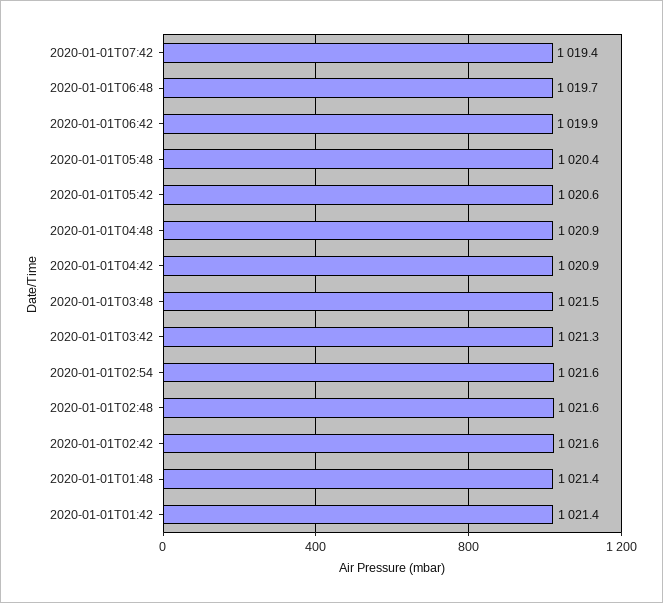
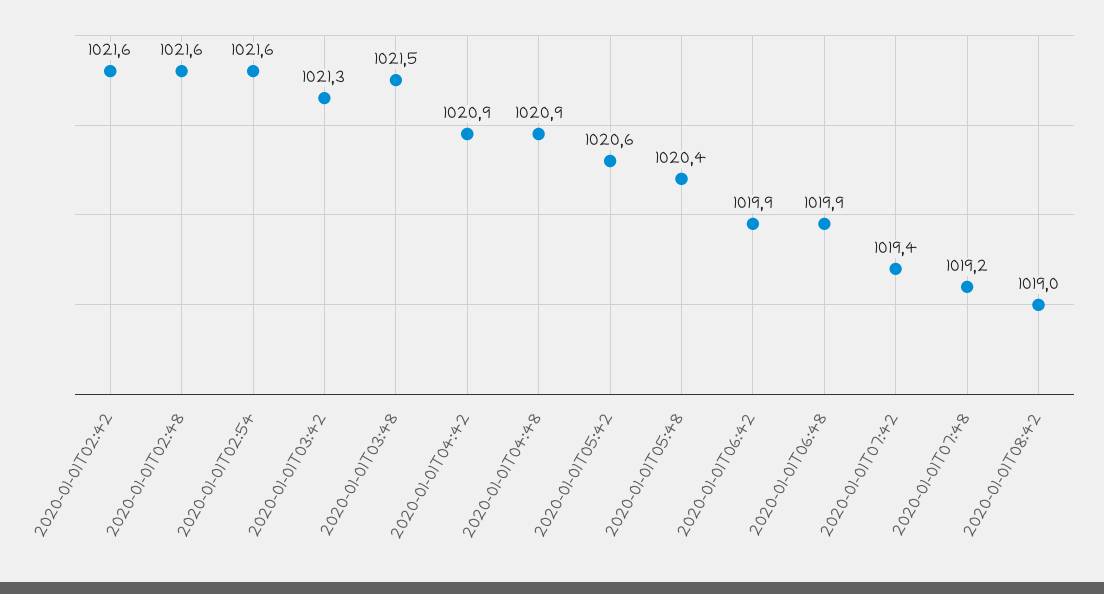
2020-01-01T06:48: 1019.7 -> 1019.9
2020-01-01T01:48: 1021.4 -> none
2020-01-01T01:42: 1021.4 -> none
2020-01-01T07:48: none -> 1019.2
2020-01-01T08:42: none -> 1019

